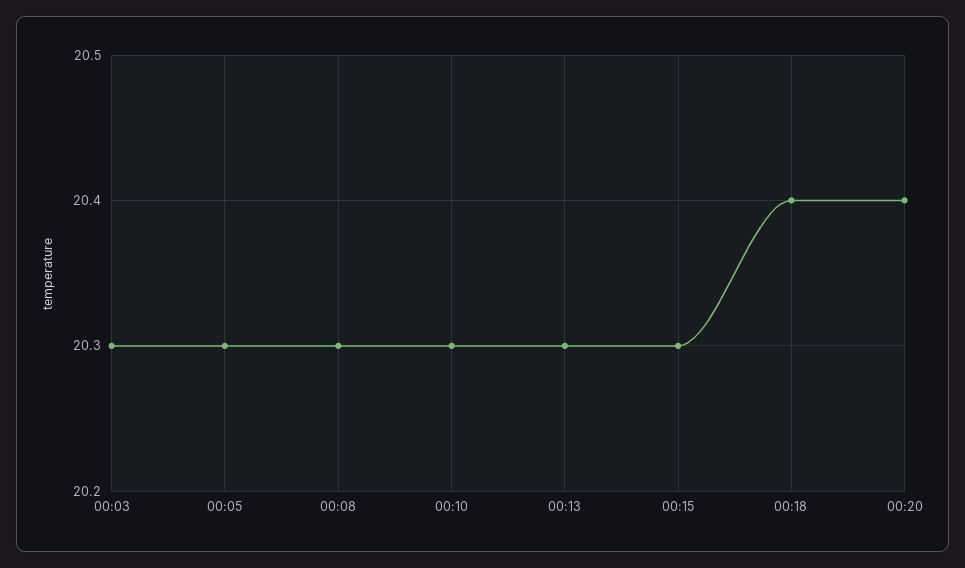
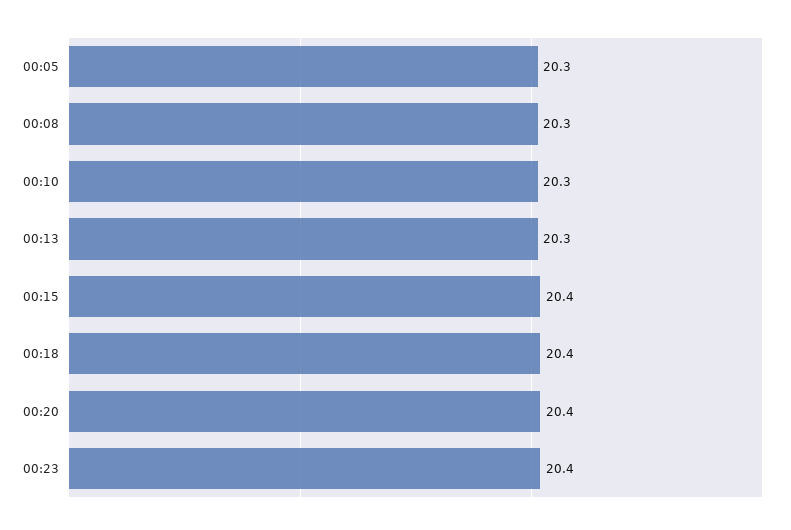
00:03: 20.3 -> none
00:15: 20.3 -> 20.4
00:23: none -> 20.4

